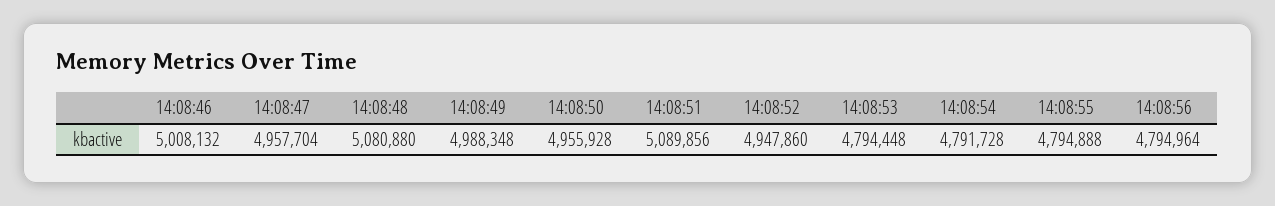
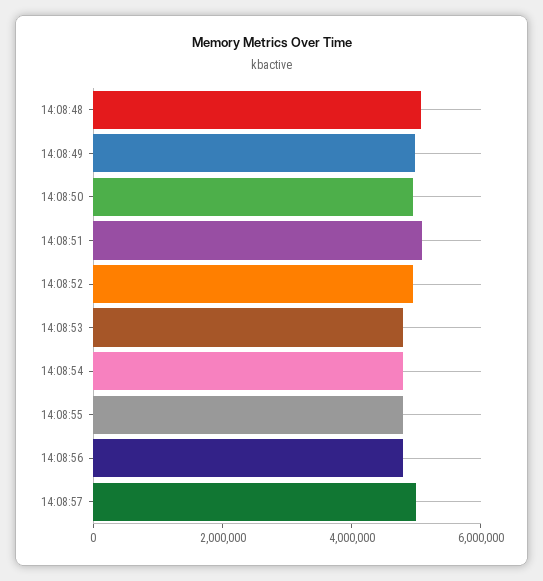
14:08:46: 5008132 -> none
14:08:47: 4957704 -> none
14:08:57: none -> 5000000

